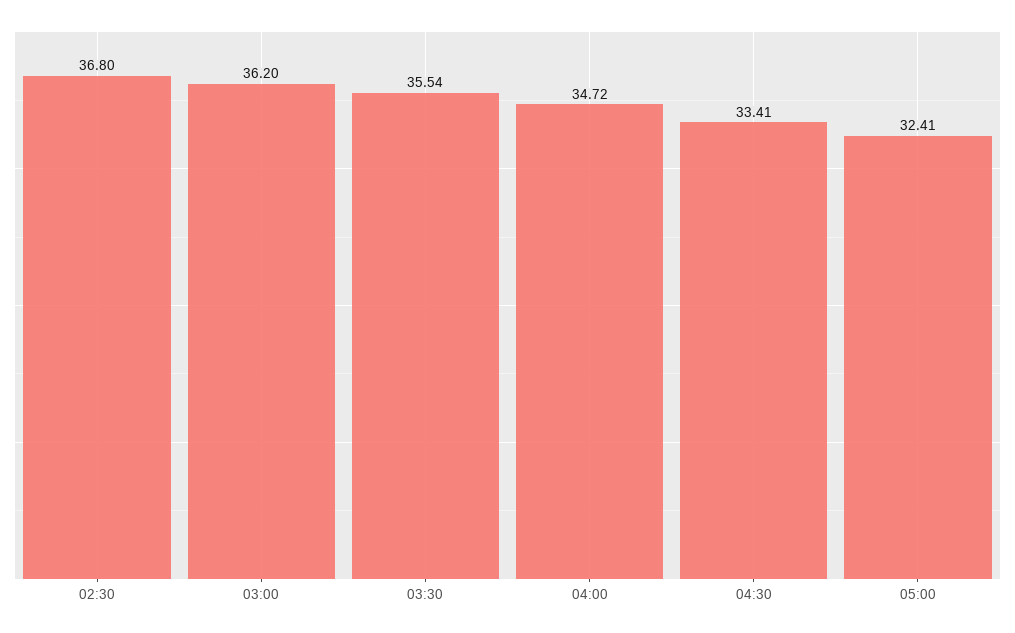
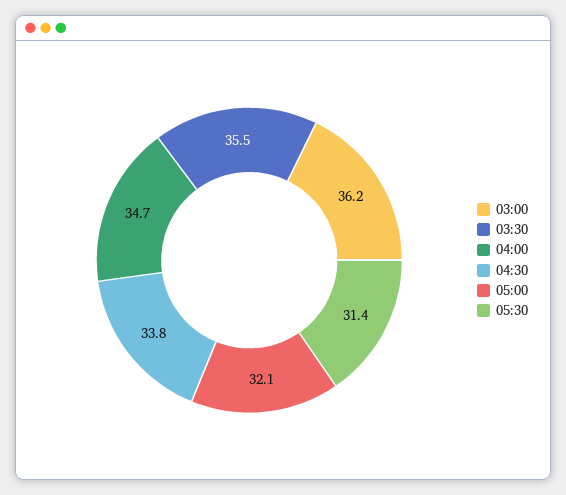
02:30: 36.8 -> none
04:30: 33.41 -> 33.8
05:00: 32.41 -> 32.1
05:30: none -> 31.4

